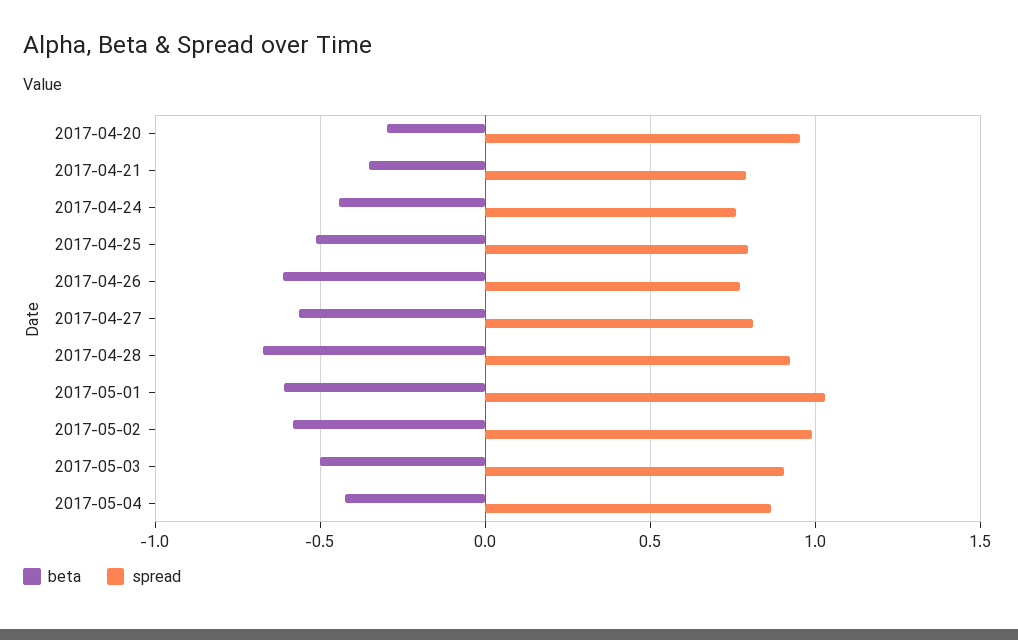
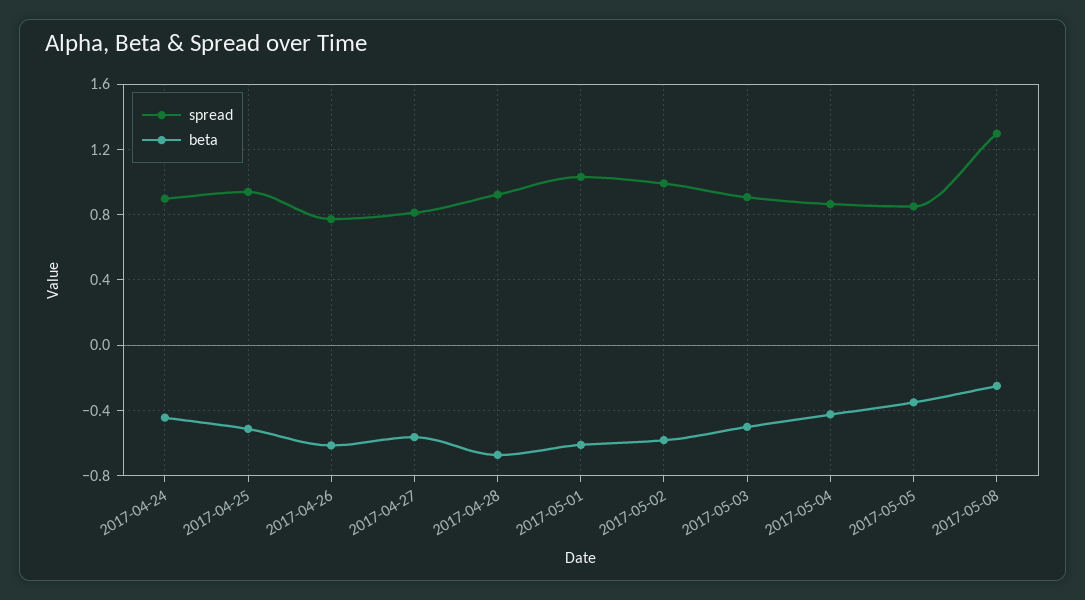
beta, 2017-04-20: -0.3 -> none
spread, 2017-04-20: 0.95 -> none
beta, 2017-04-21: -0.35 -> none
spread, 2017-04-21: 0.8 -> none
spread, 2017-04-24: 0.75 -> 0.9
spread, 2017-04-25: 0.8 -> 0.95
spread, 2017-05-05: none -> 0.85
beta, 2017-05-05: none -> -0.35
spread, 2017-05-08: none -> 1.3
beta, 2017-05-08: none -> -0.25

